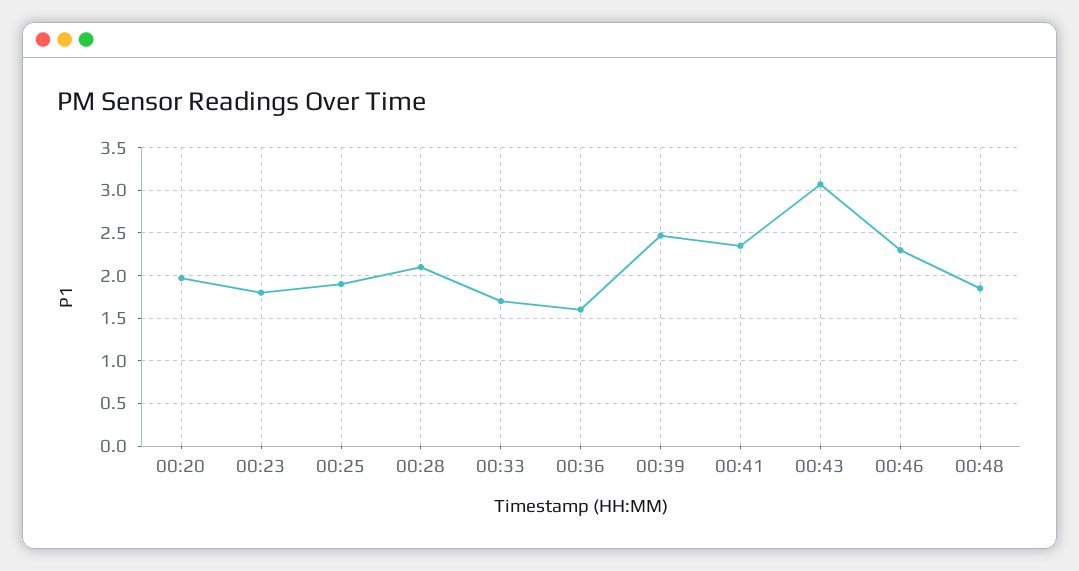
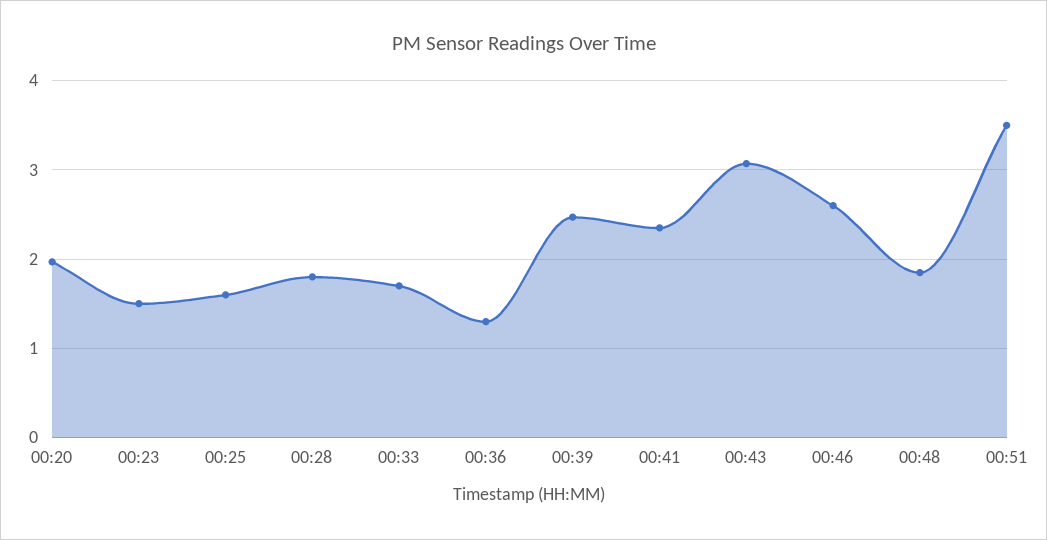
00:23: 1.8 -> 1.5
00:25: 1.9 -> 1.6
00:28: 2.1 -> 1.8
00:36: 1.6 -> 1.3
00:46: 2.3 -> 2.6
00:51: none -> 3.5

